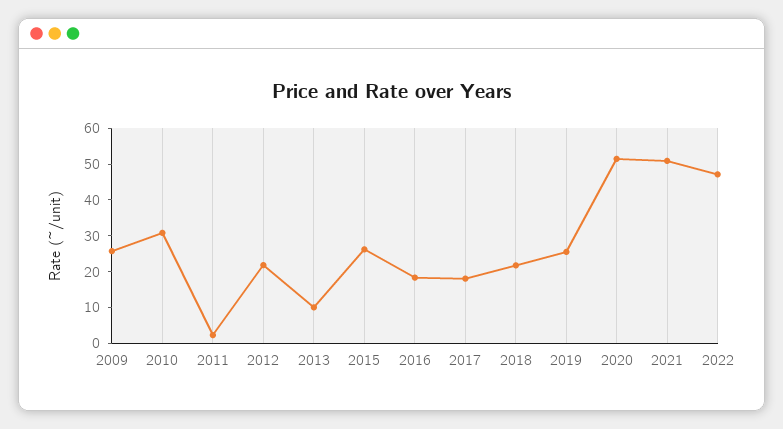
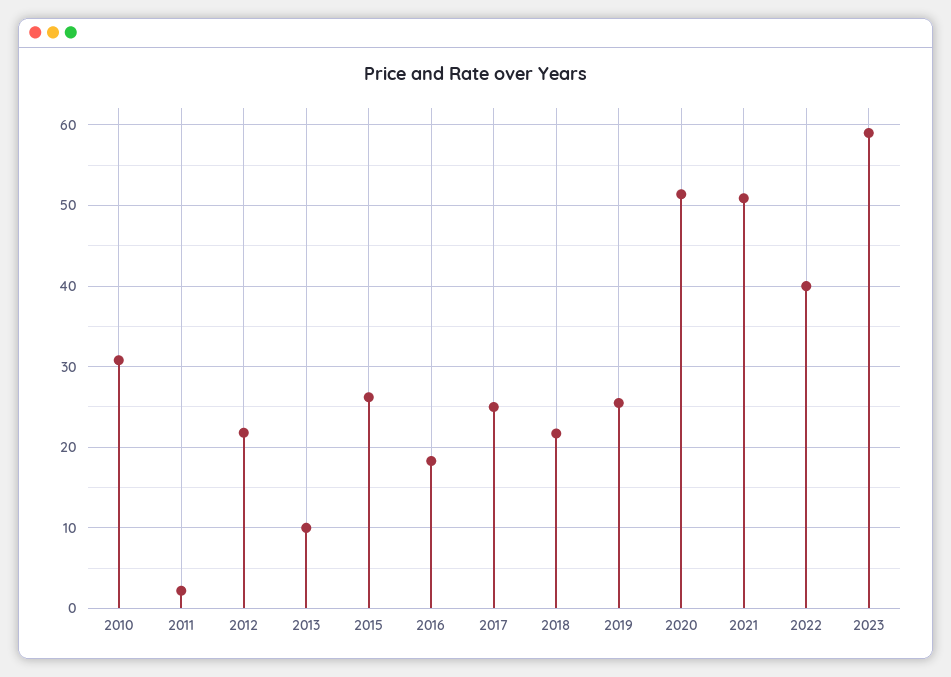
2009: 25 -> none
2017: 17.5 -> 25
2022: 47.5 -> 40
2023: none -> 59

